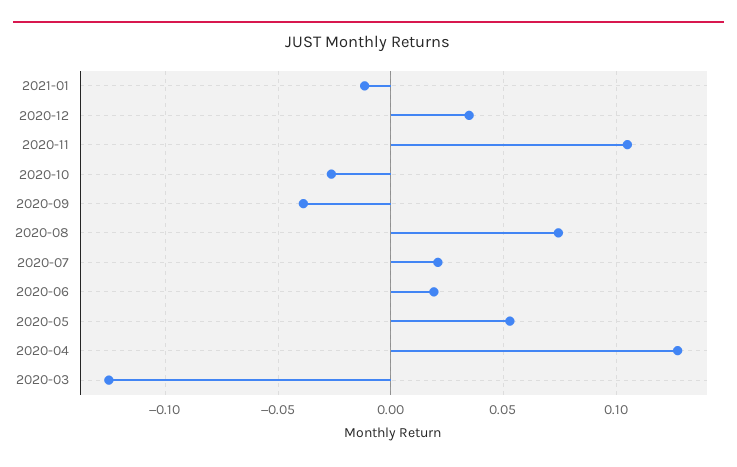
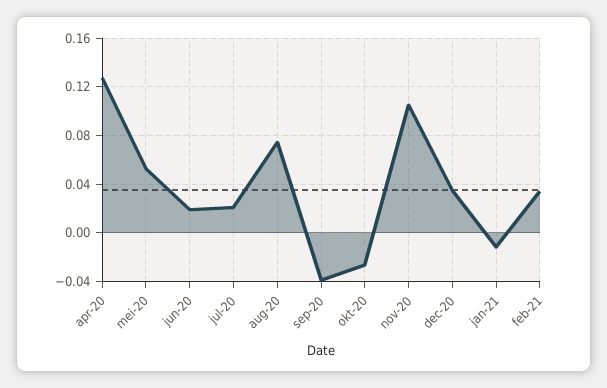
2020-03: -0.125 -> none
feb-21: none -> 0.035

